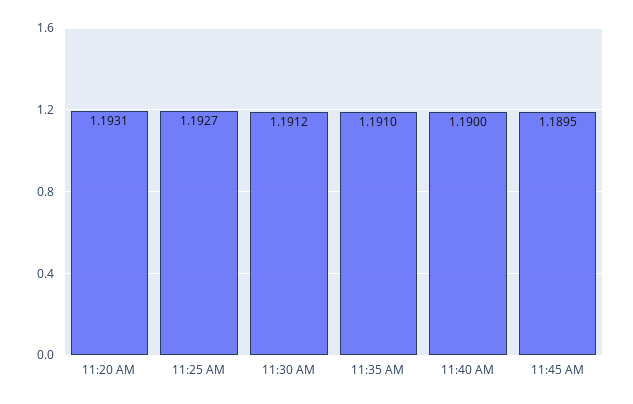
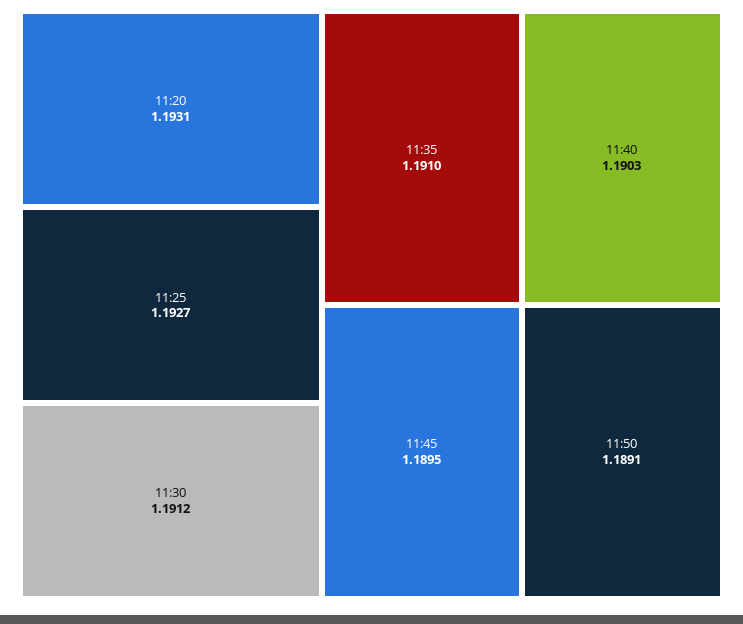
11:40 AM: 1.19 -> 1.1903
11:50: none -> 1.1891

